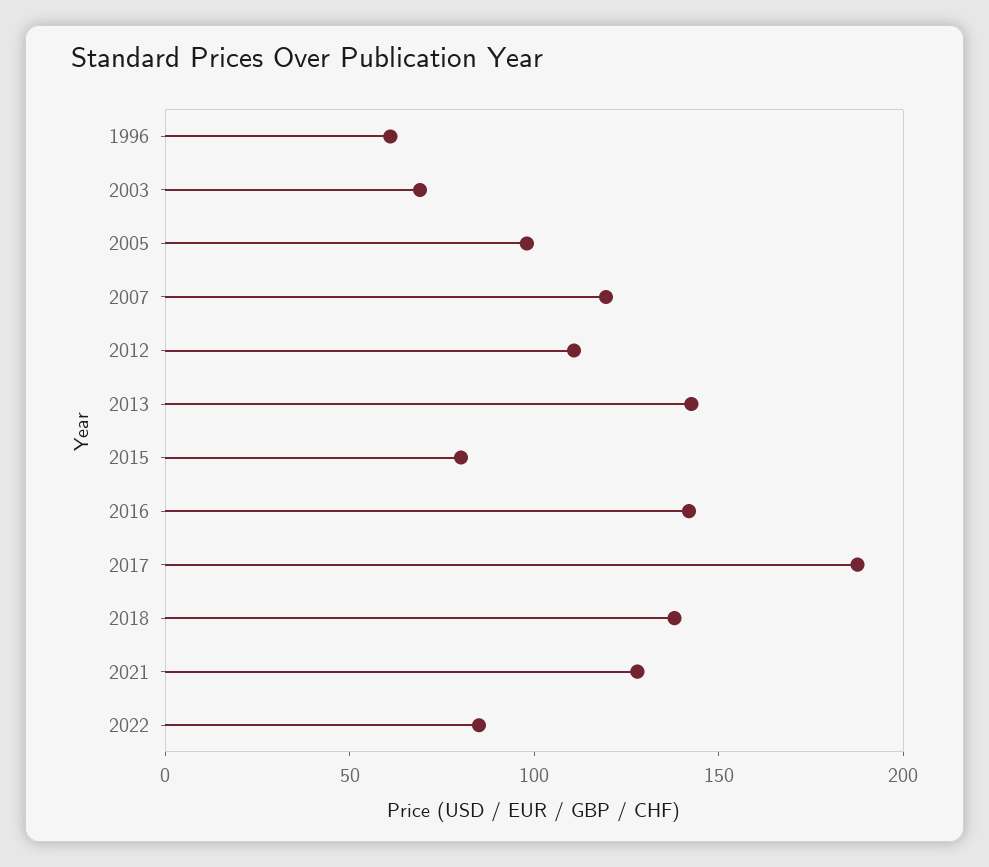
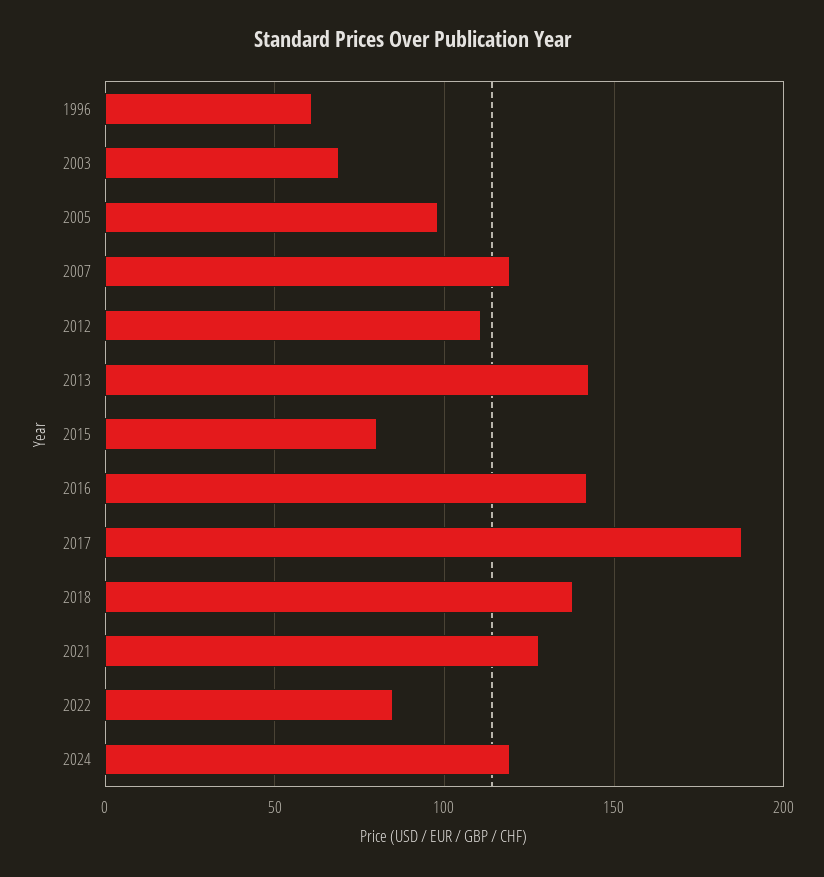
2024: none -> 120

